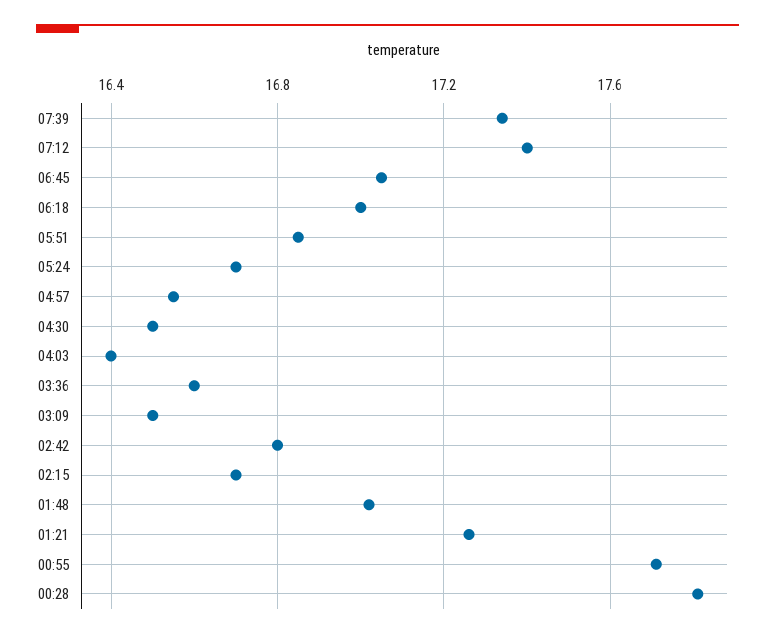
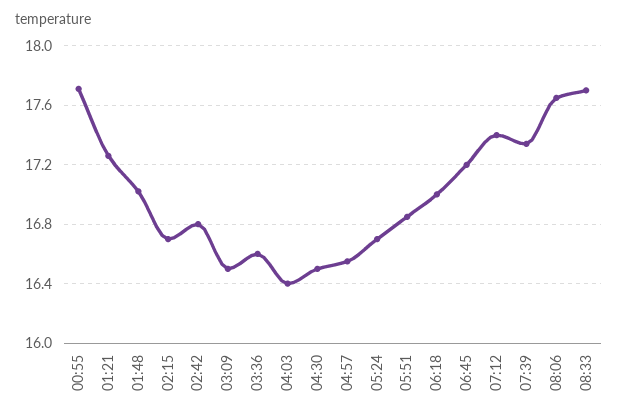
06:45: 17.05 -> 17.2
00:28: 17.8 -> none
08:06: none -> 17.65
08:33: none -> 17.7

